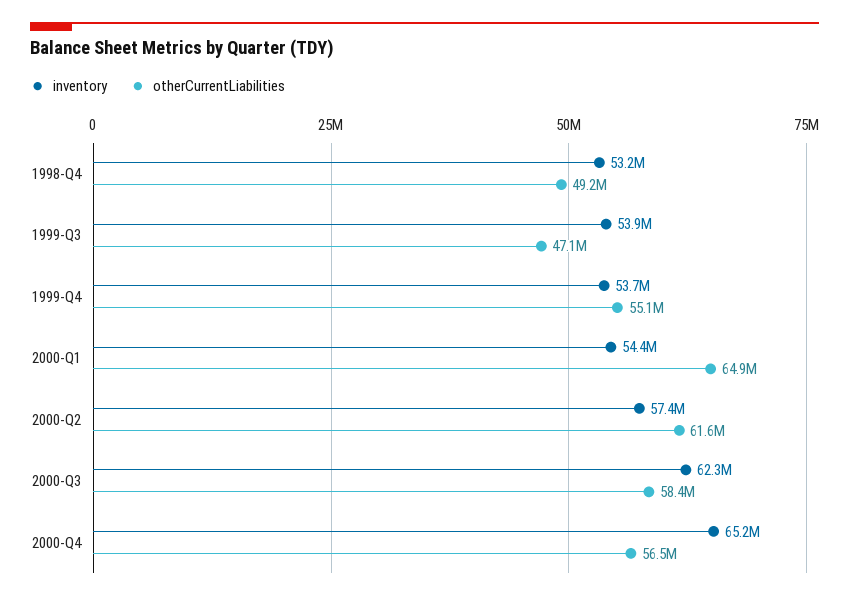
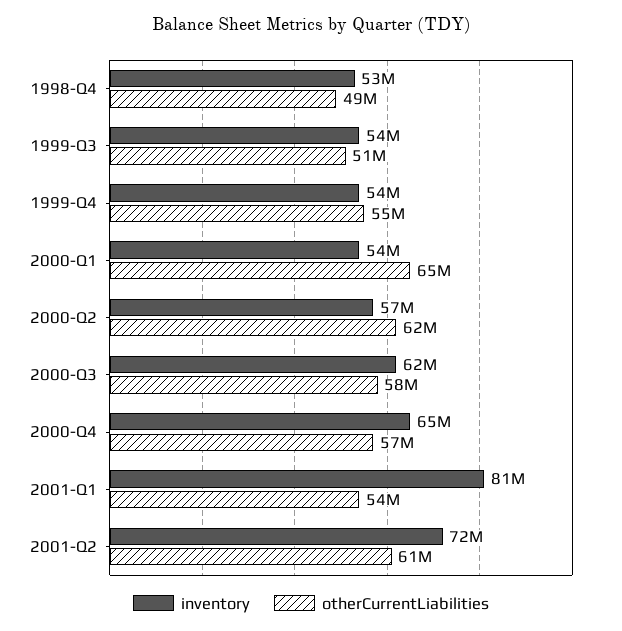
otherCurrentLiabilities, 1999-Q3: 47100000 -> 51000000
inventory, 2001-Q1: none -> 81000000
otherCurrentLiabilities, 2001-Q1: none -> 54000000
inventory, 2001-Q2: none -> 72000000
otherCurrentLiabilities, 2001-Q2: none -> 61000000

